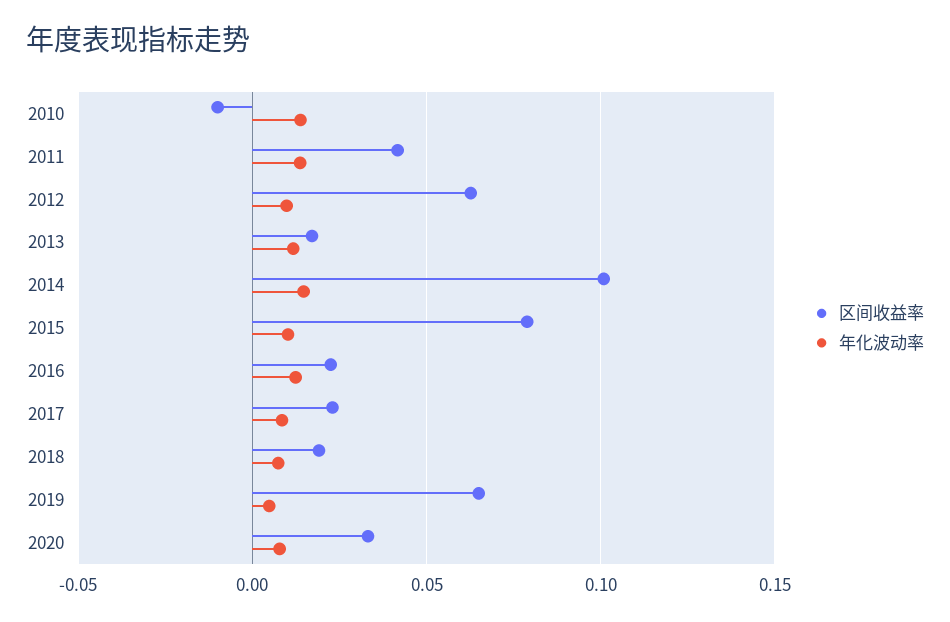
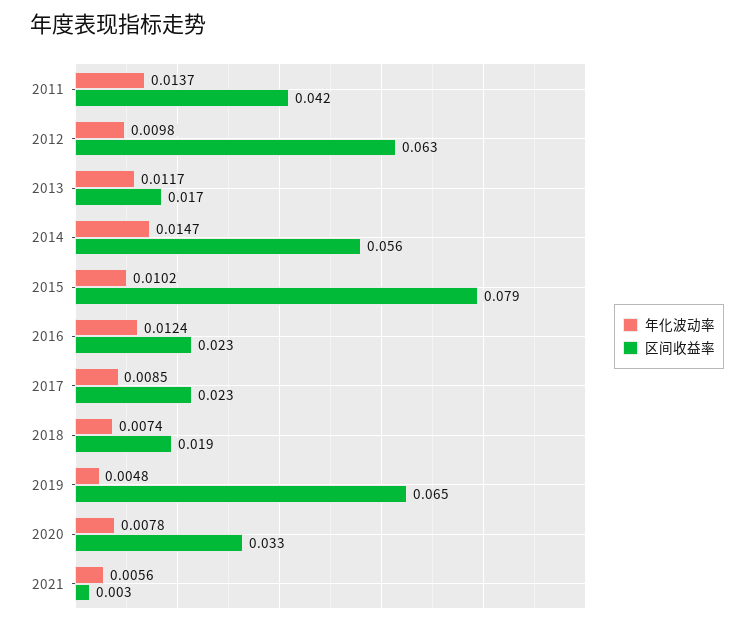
区间收益率, 2010: -0.01 -> none
年化波动率, 2010: 0.015 -> none
区间收益率, 2014: 0.1 -> 0.056
年化波动率, 2021: none -> 0.0056
区间收益率, 2021: none -> 0.003

